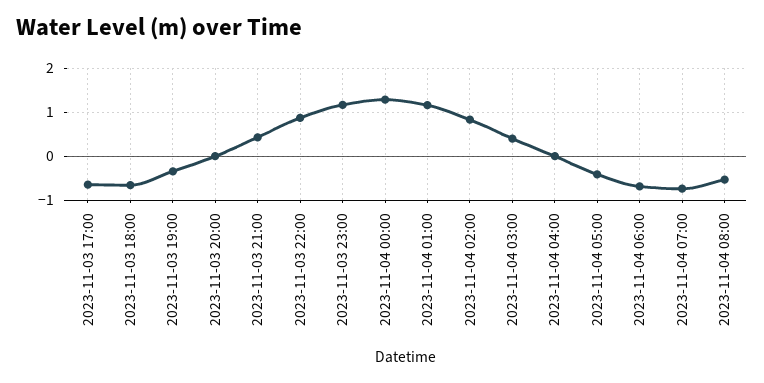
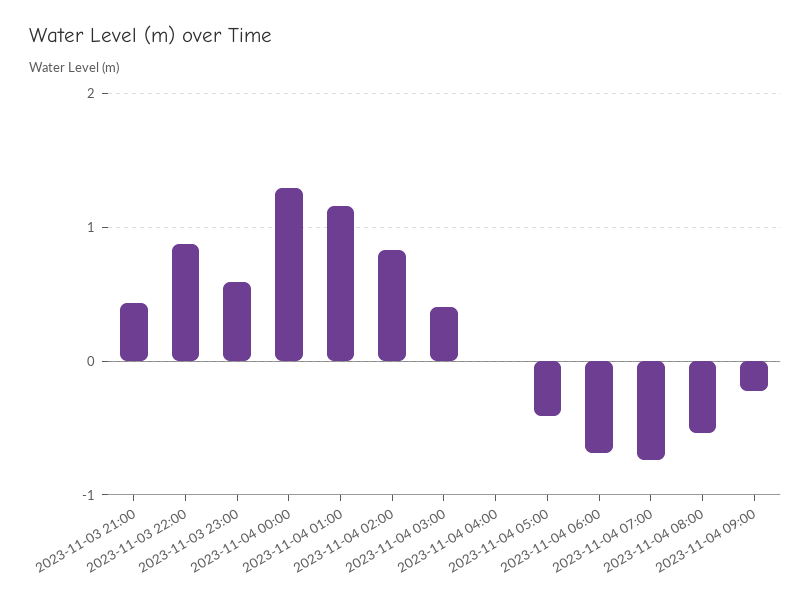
2023-11-03 17:00: -0.6 -> none
2023-11-03 18:00: -0.6 -> none
2023-11-03 19:00: -0.4 -> none
2023-11-03 20:00: 0 -> none
2023-11-03 23:00: 1.2 -> 0.6
2023-11-04 09:00: none -> -0.2

